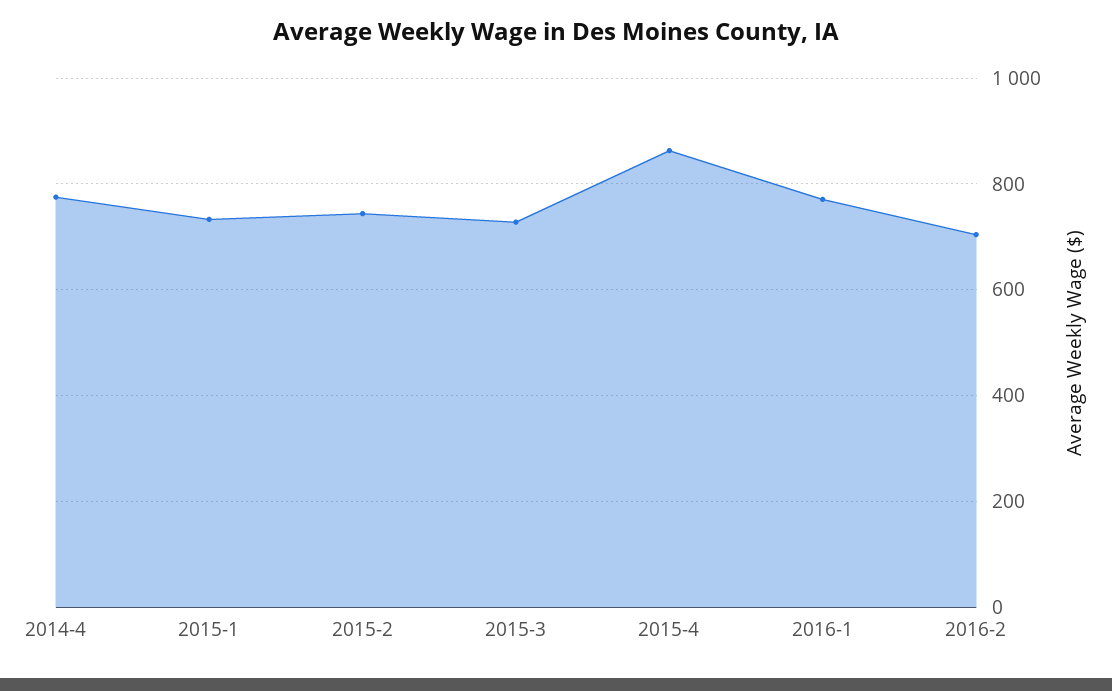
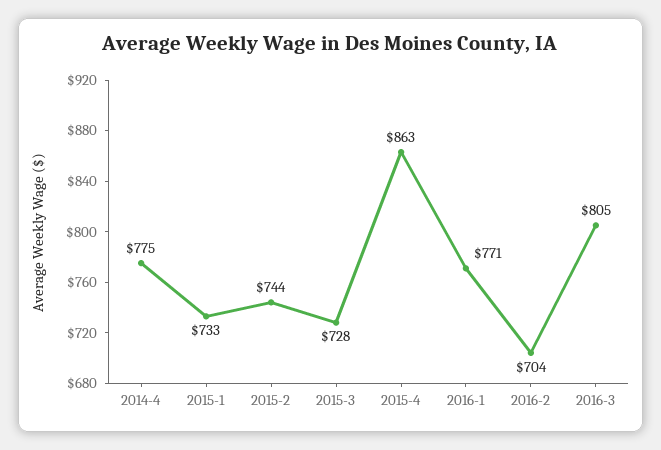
2016-3: none -> 805

